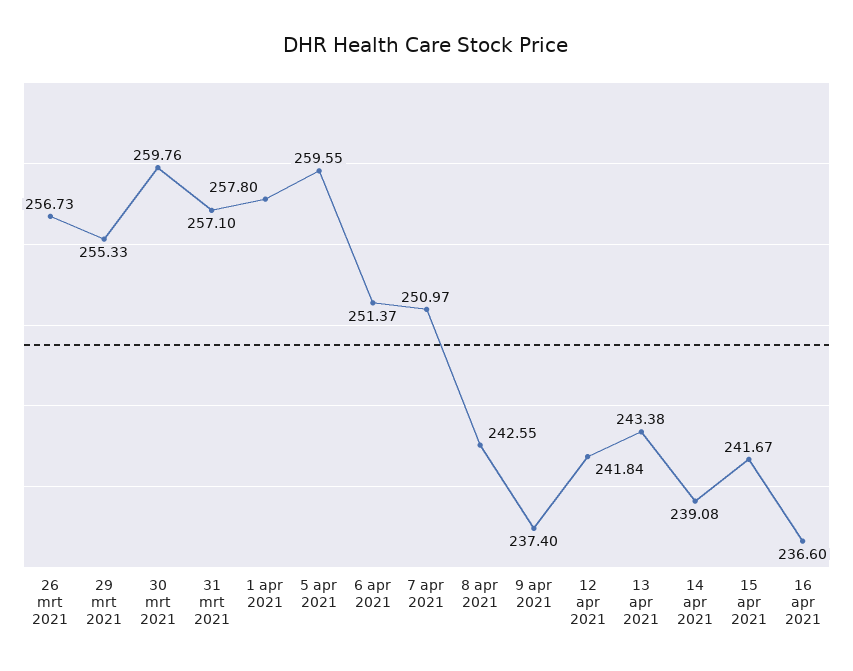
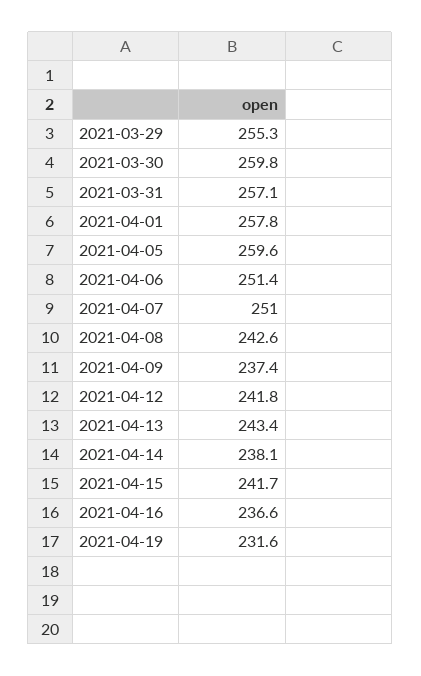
26 mrt 2021: 256.73 -> none
14 apr 2021: 239.08 -> 238.1
2021-04-19: none -> 231.6

